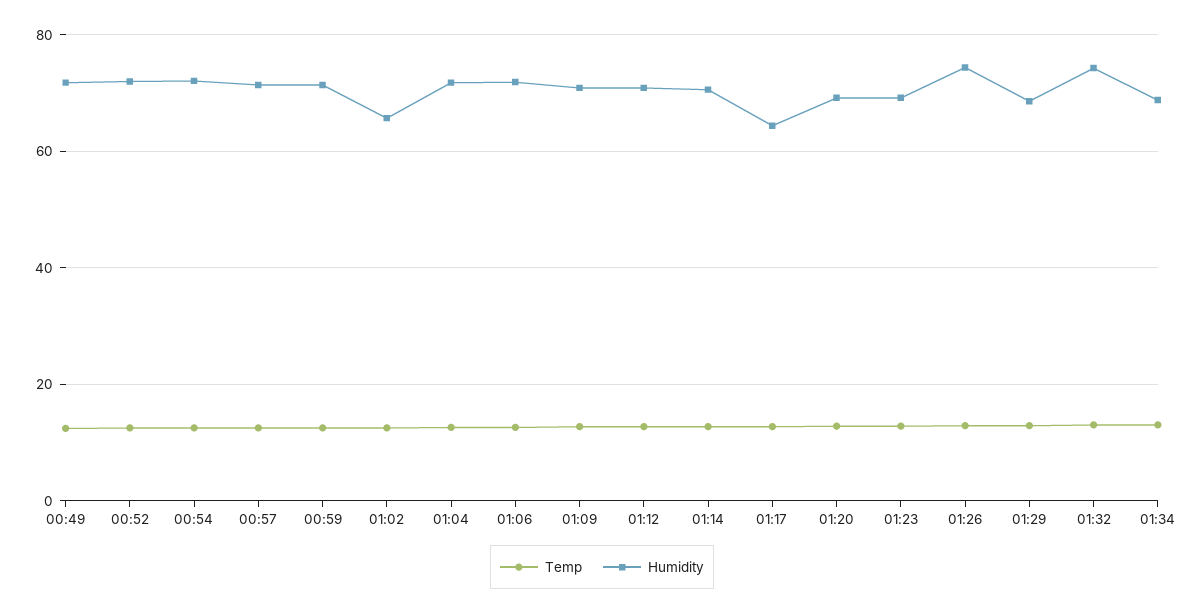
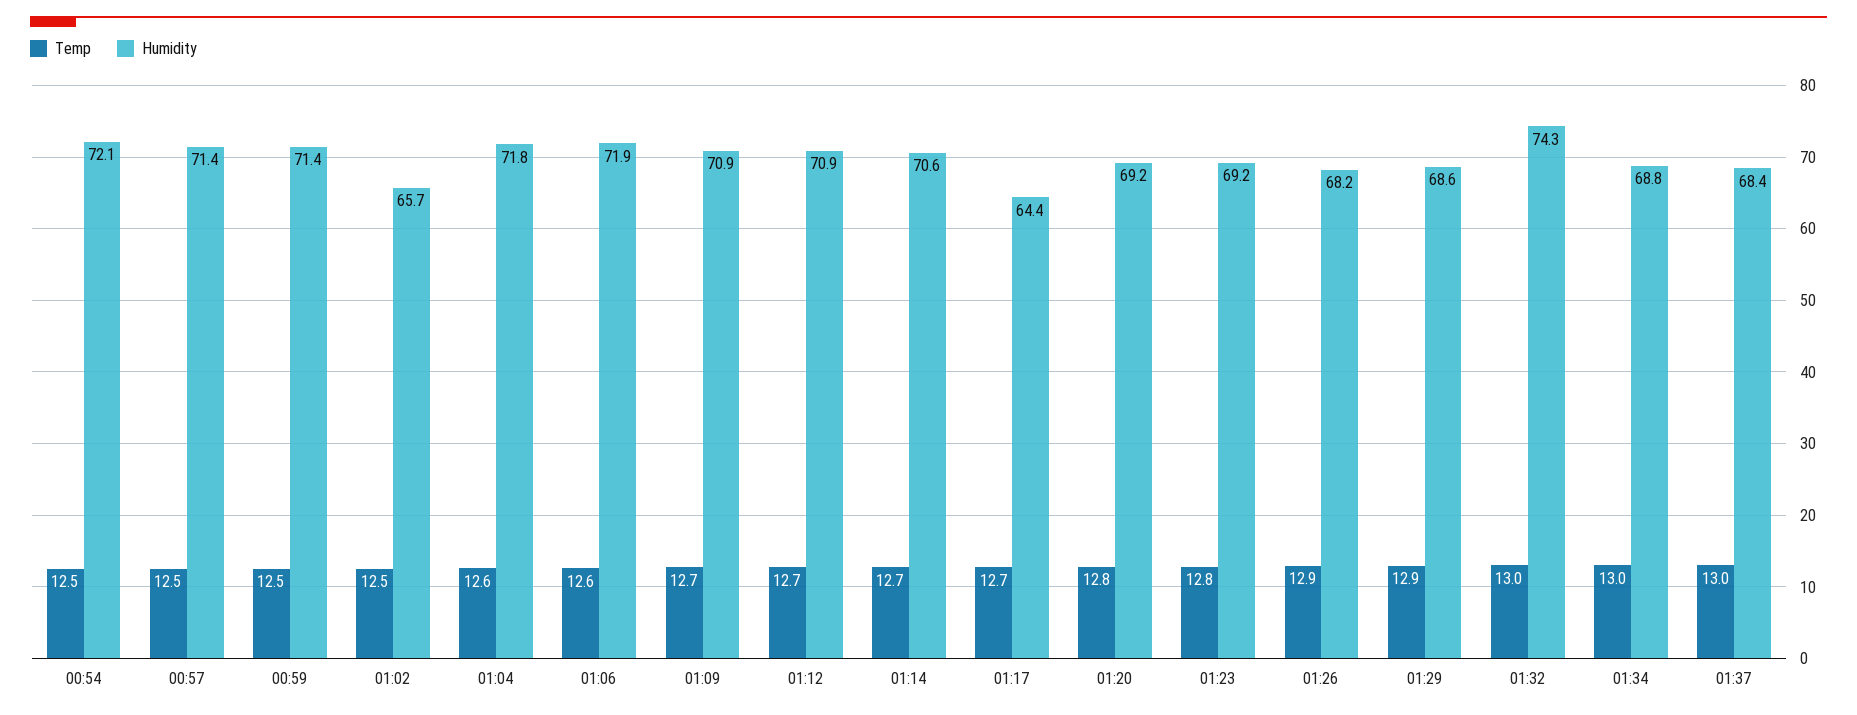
Temp, 00:49: 12 -> none
Humidity, 00:49: 72 -> none
Temp, 00:52: 12 -> none
Humidity, 00:52: 72 -> none
Humidity, 01:26: 74 -> 68.2
Temp, 01:37: none -> 13
Humidity, 01:37: none -> 68.4

